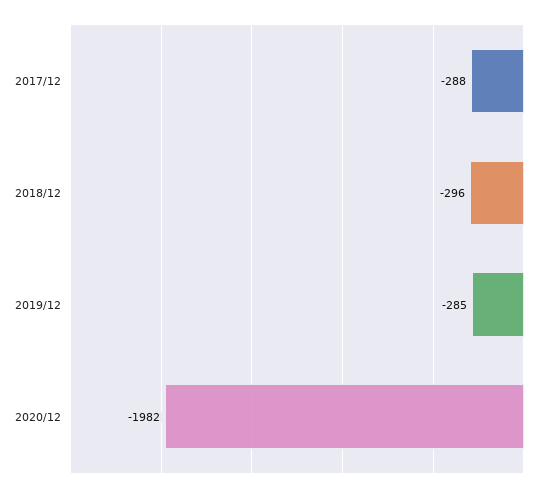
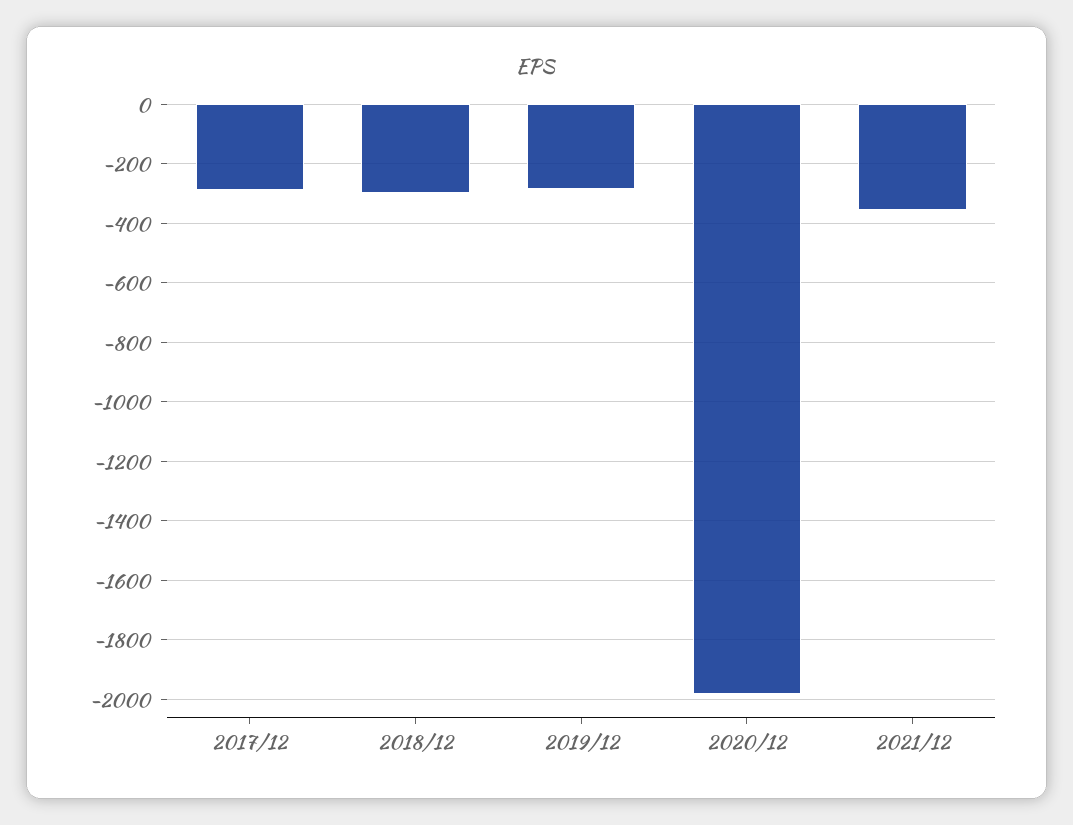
2021/12: none -> -350

